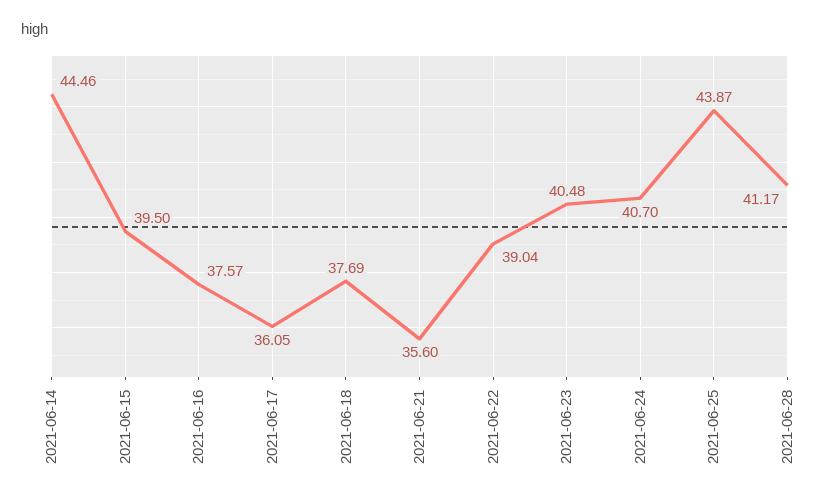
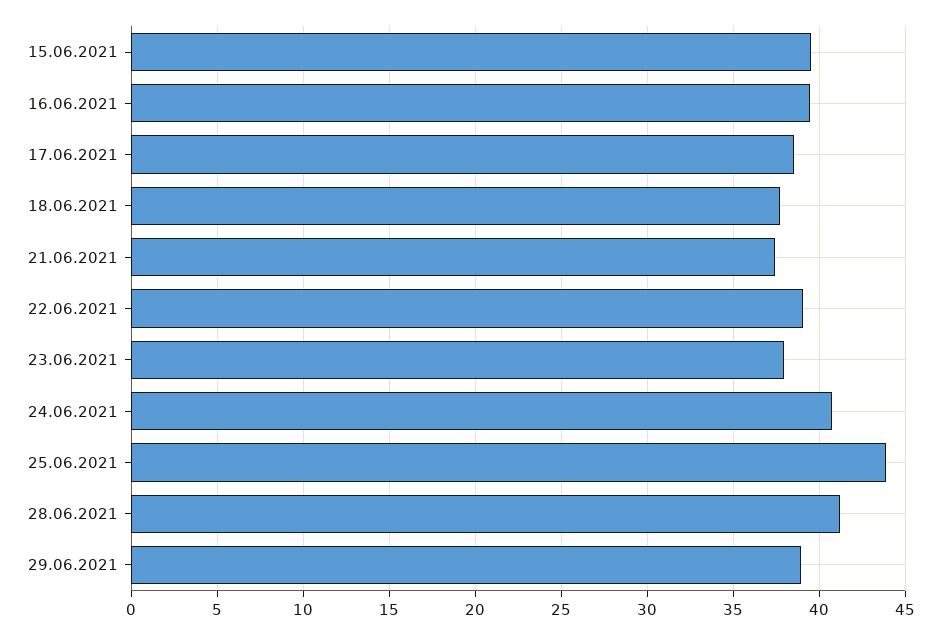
2021-06-14: 44.46 -> none
2021-06-16: 37.57 -> 39.5
2021-06-17: 36.05 -> 38.5
2021-06-21: 35.6 -> 37.5
2021-06-23: 40.48 -> 38
29.06.2021: none -> 39

